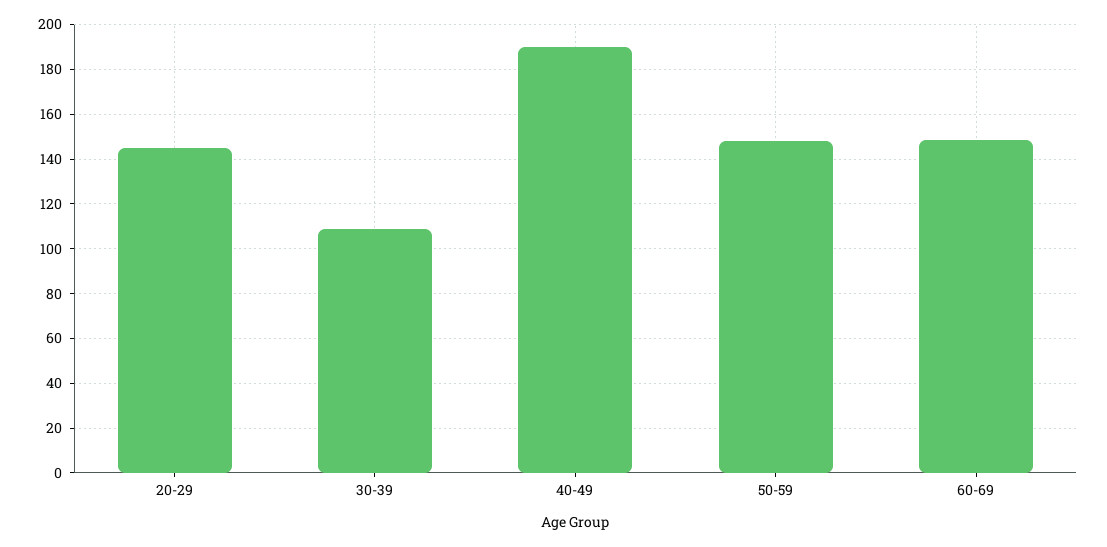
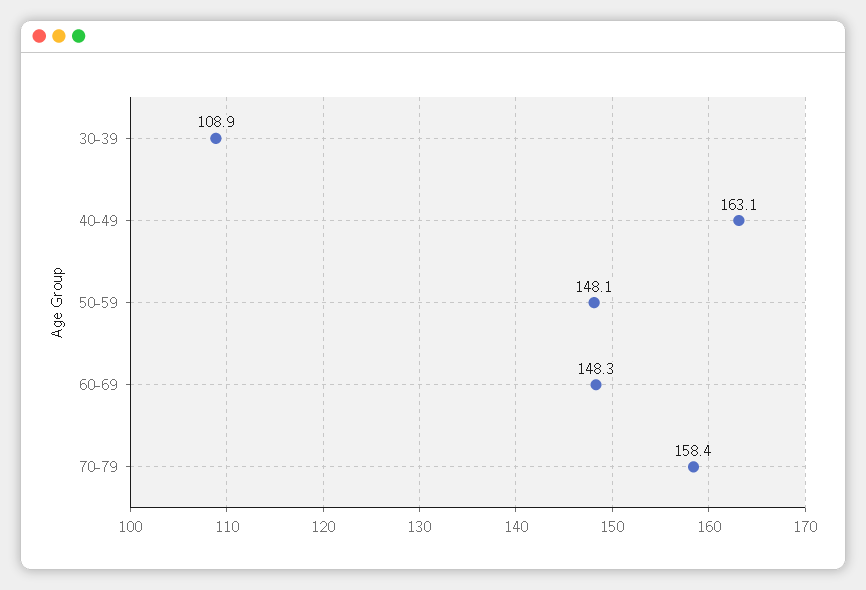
20-29: 145 -> none
40-49: 190 -> 163.1
70-79: none -> 158.4

